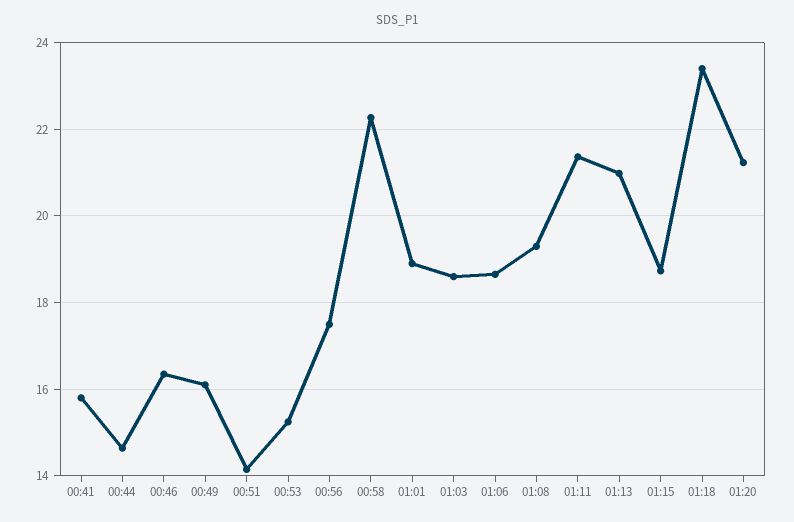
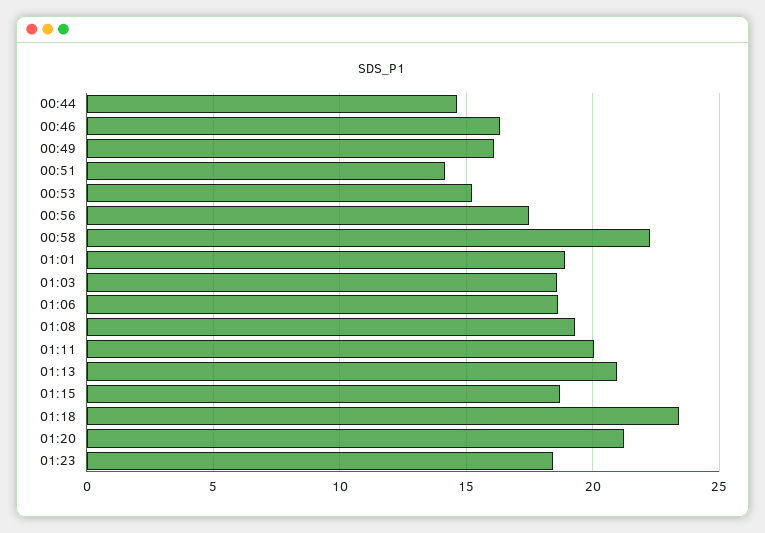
00:41: 15.8 -> none
01:11: 21.4 -> 20
01:23: none -> 18.5

